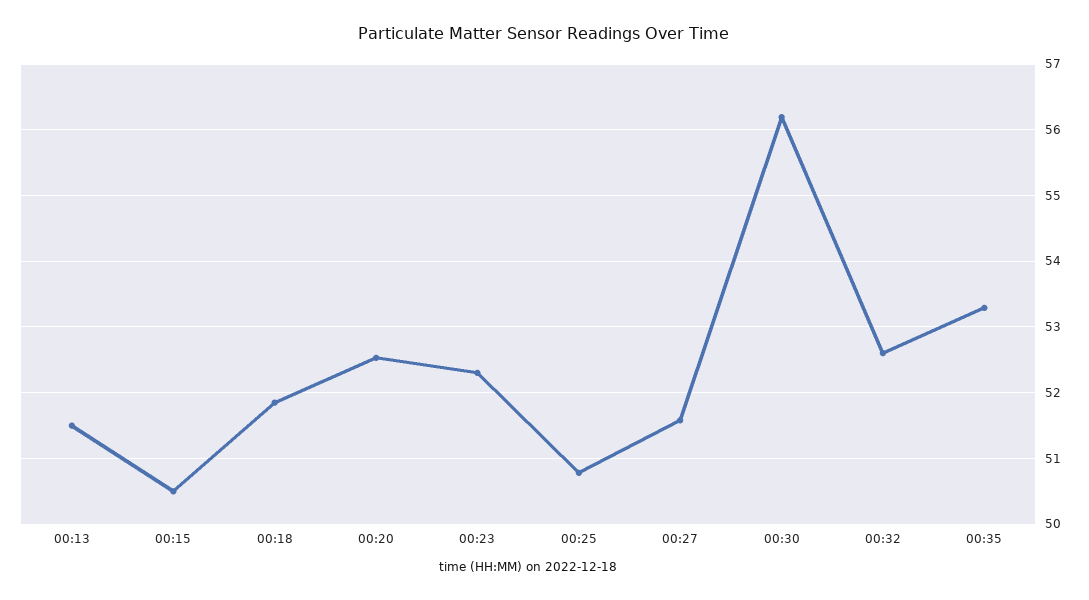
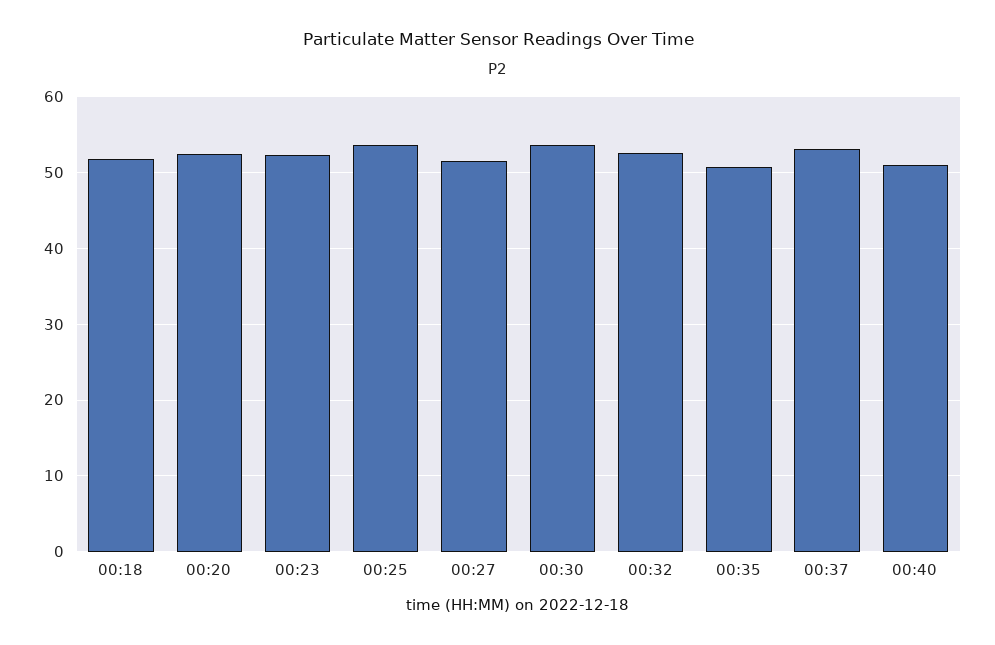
00:13: 51.5 -> none
00:15: 50.5 -> none
00:25: 50.8 -> 54
00:30: 56.2 -> 54
00:35: 53.3 -> 51
00:37: none -> 53
00:40: none -> 51

